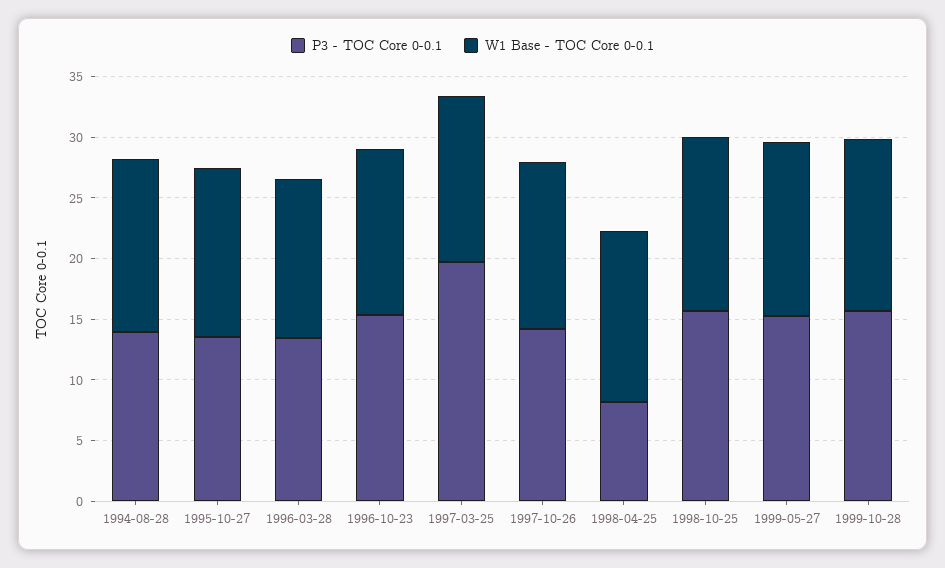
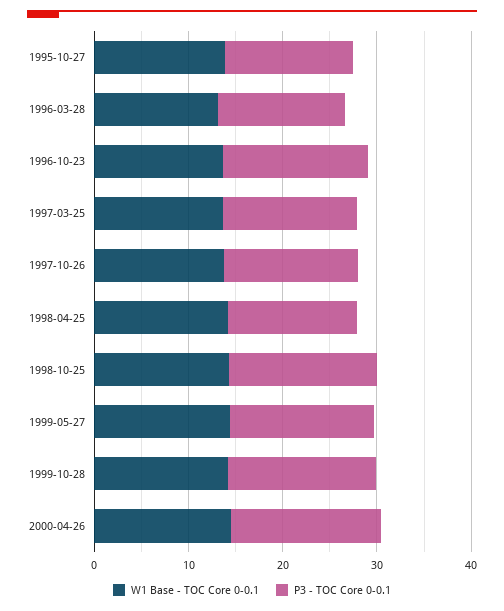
P3 - TOC Core 0-0.1, 1994-08-28: 14 -> none
W1 Base - TOC Core 0-0.1, 1994-08-28: 14 -> none
P3 - TOC Core 0-0.1, 1997-03-25: 20 -> 14
P3 - TOC Core 0-0.1, 1998-04-25: 8 -> 14
W1 Base - TOC Core 0-0.1, 2000-04-26: none -> 14
P3 - TOC Core 0-0.1, 2000-04-26: none -> 16

